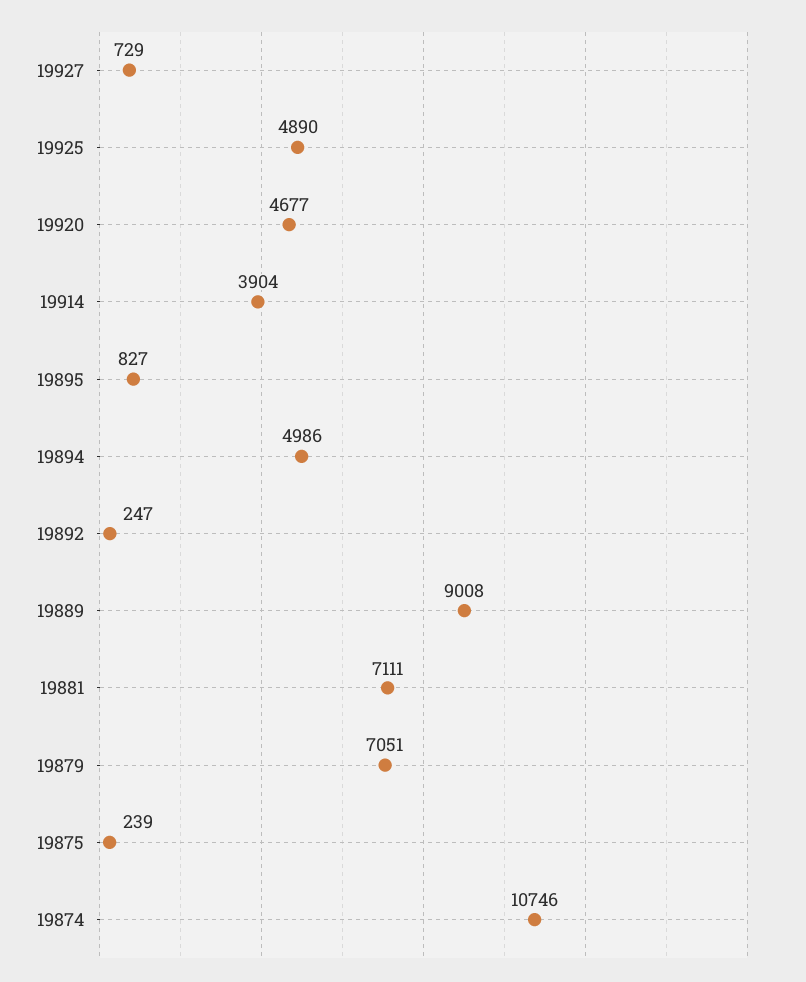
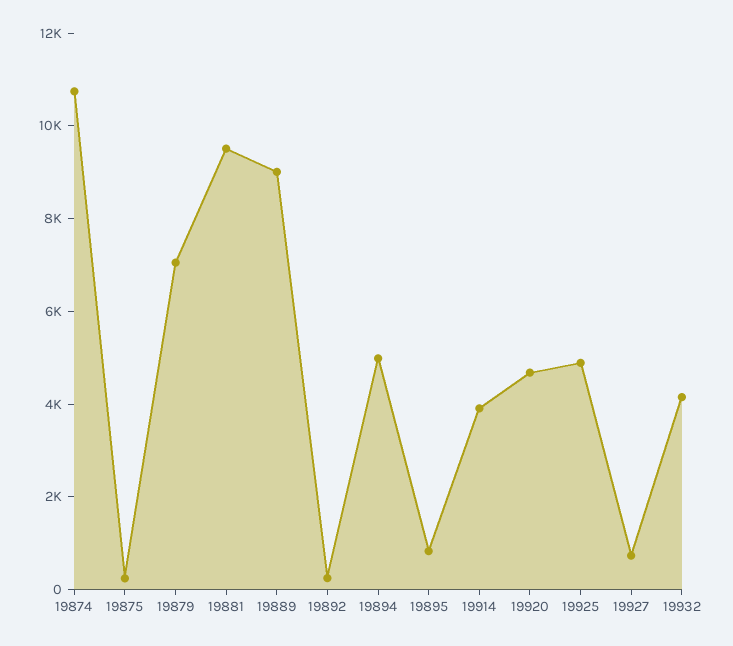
19881: 7111 -> 9500
19932: none -> 4000

